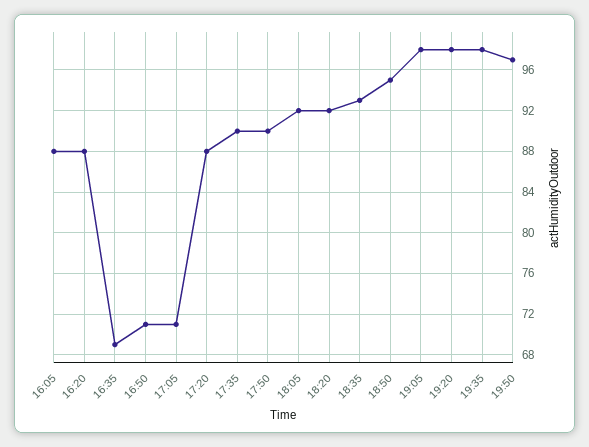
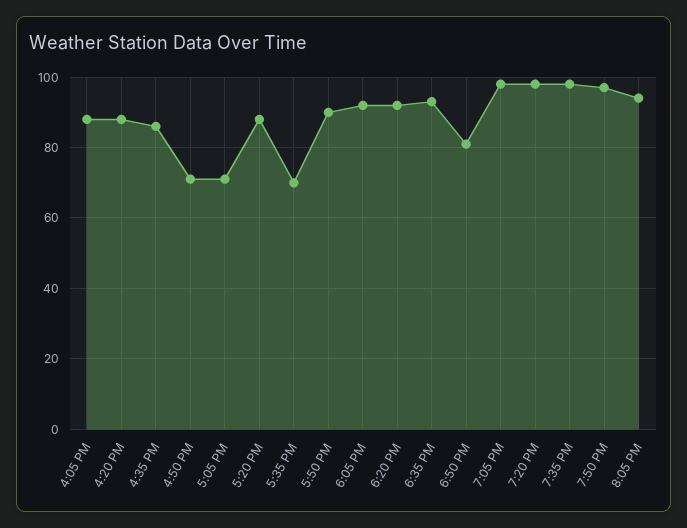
16:35: 69 -> 85
17:35: 90 -> 70
18:50: 95 -> 80
8:05 PM: none -> 95

